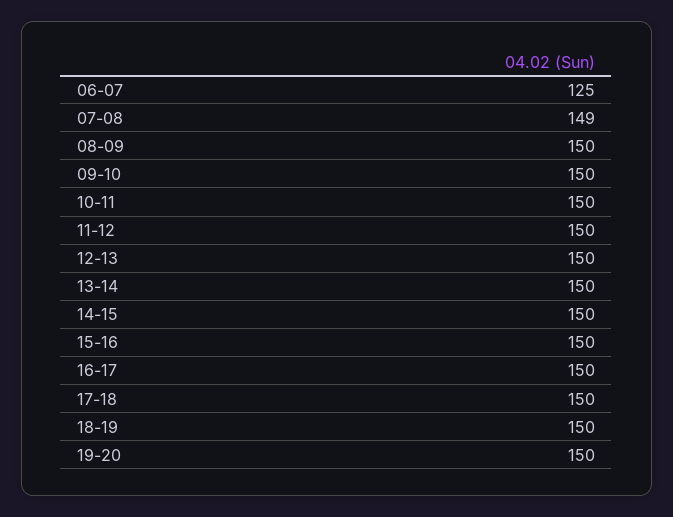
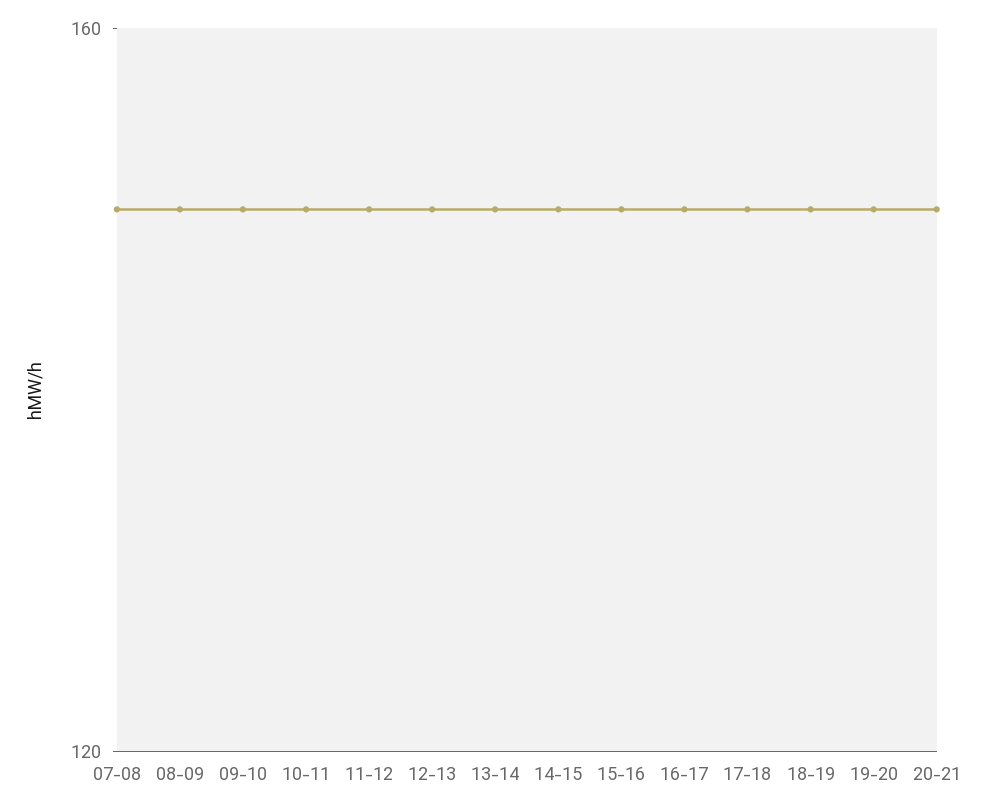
06-07: 125 -> none
07-08: 149 -> 150
20-21: none -> 150

